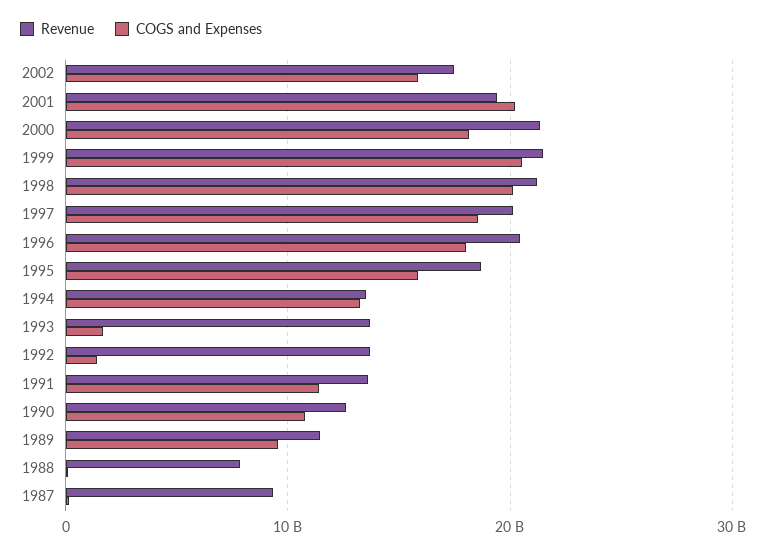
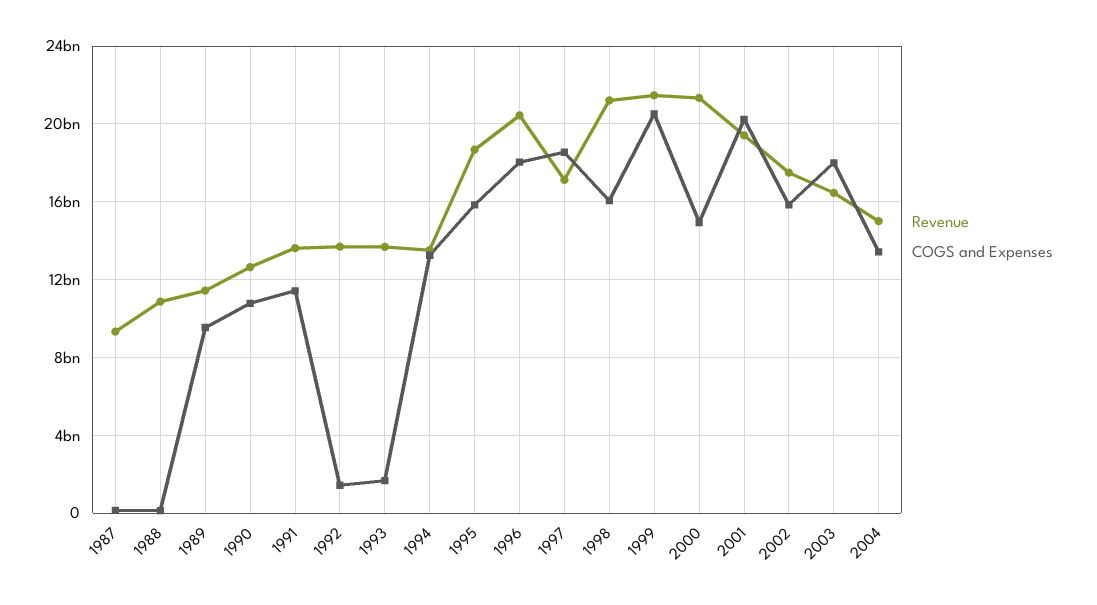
COGS and Expenses, 2000: 18000000000 -> 15000000000
COGS and Expenses, 1998: 20000000000 -> 16000000000
Revenue, 1997: 20000000000 -> 17000000000
Revenue, 1988: 8000000000 -> 11000000000
Revenue, 2003: none -> 16500000000
COGS and Expenses, 2003: none -> 18000000000
Revenue, 2004: none -> 15000000000
COGS and Expenses, 2004: none -> 13500000000

